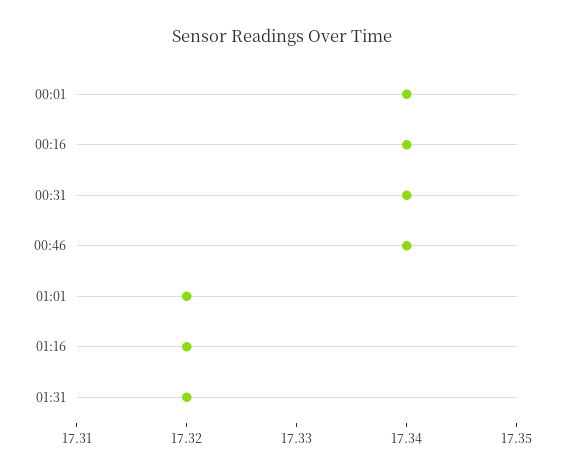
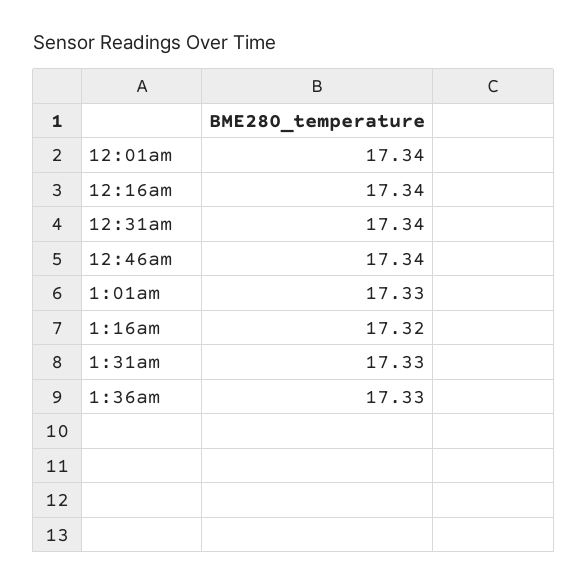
01:01: 17.32 -> 17.33
01:31: 17.32 -> 17.33
1:36am: none -> 17.33

